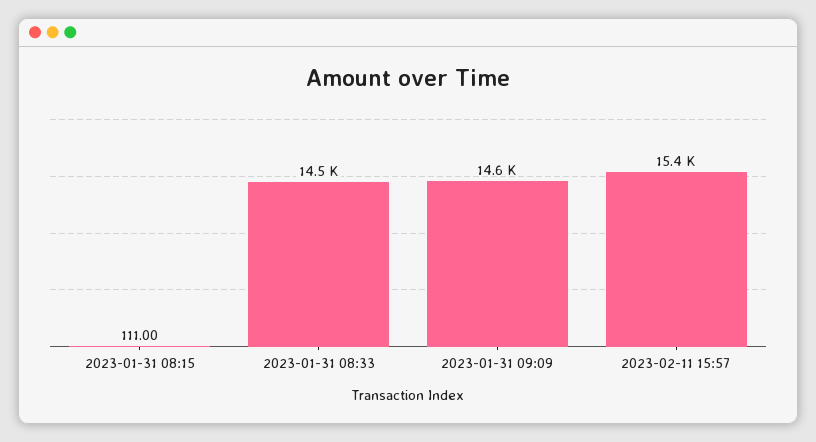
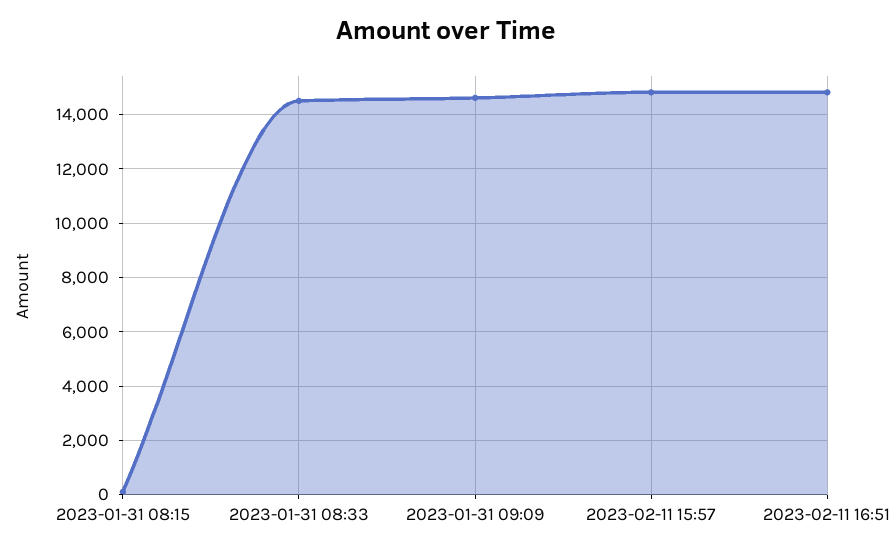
2023-02-11 15:57: 15400 -> 14750
2023-02-11 16:51: none -> 14750

